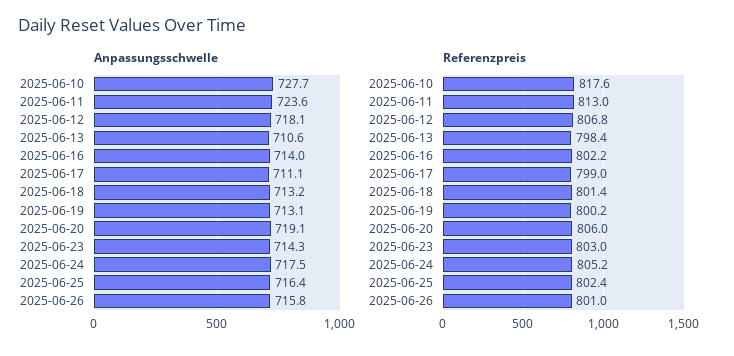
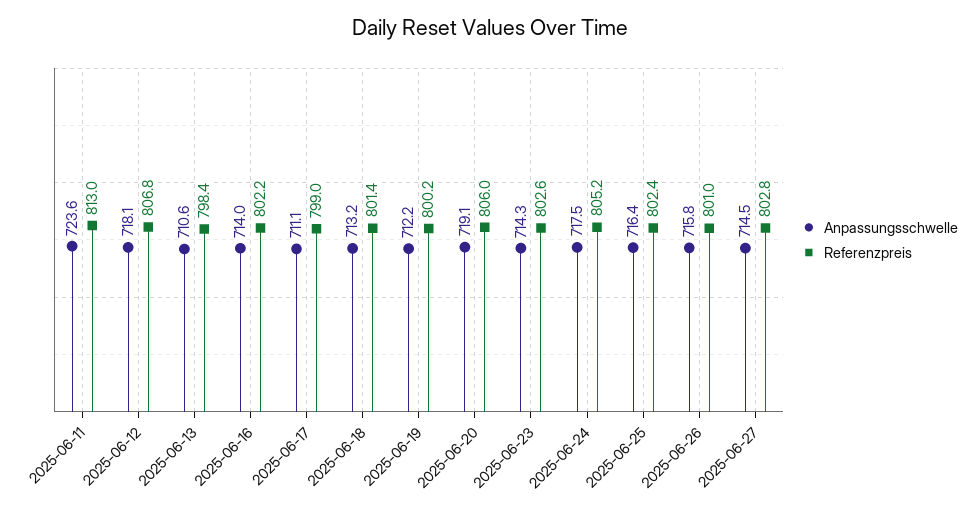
Anpassungsschwelle, 2025-06-10: 727.7 -> none
Anpassungsschwelle, 2025-06-19: 713.1 -> 712.2
Referenzpreis, 2025-06-10: 817.6 -> none
Referenzpreis, 2025-06-23: 803 -> 802.6
Anpassungsschwelle, 2025-06-27: none -> 714.5
Referenzpreis, 2025-06-27: none -> 802.8

